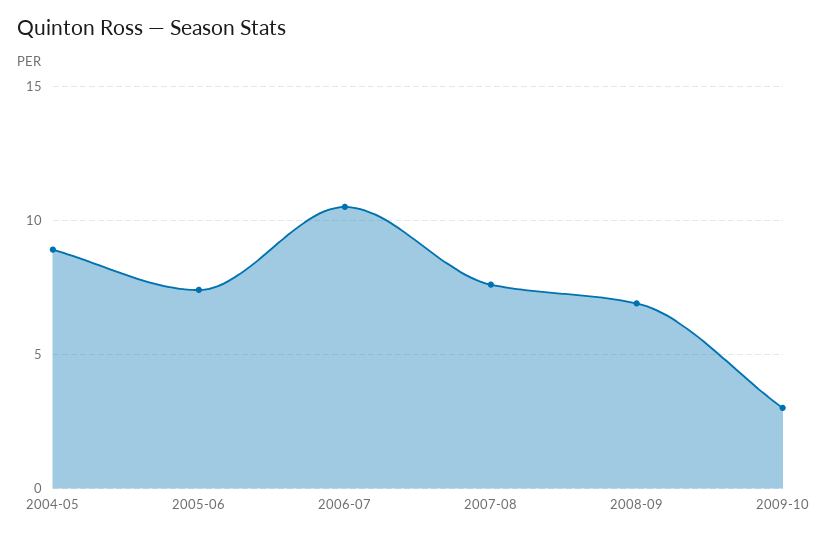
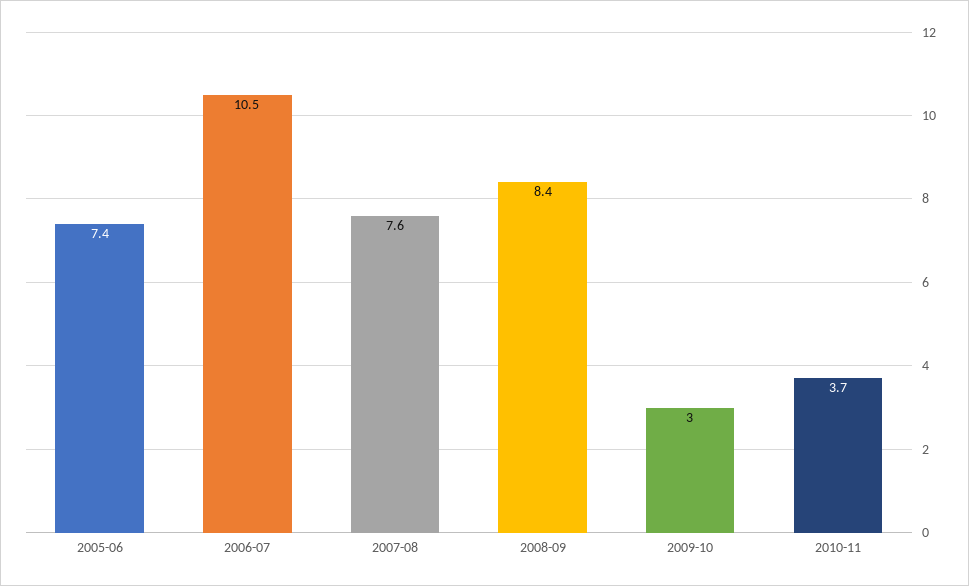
2004-05: 9 -> none
2008-09: 7 -> 8.4
2010-11: none -> 3.7

